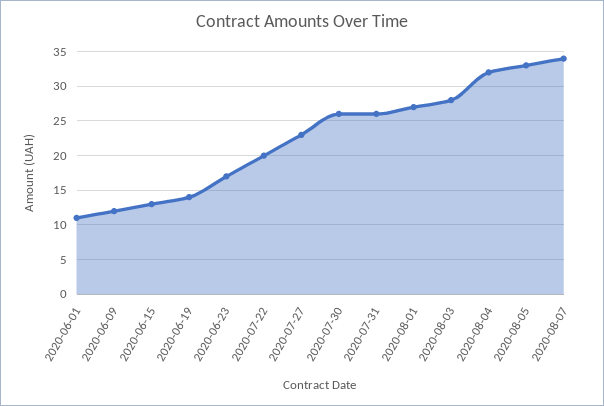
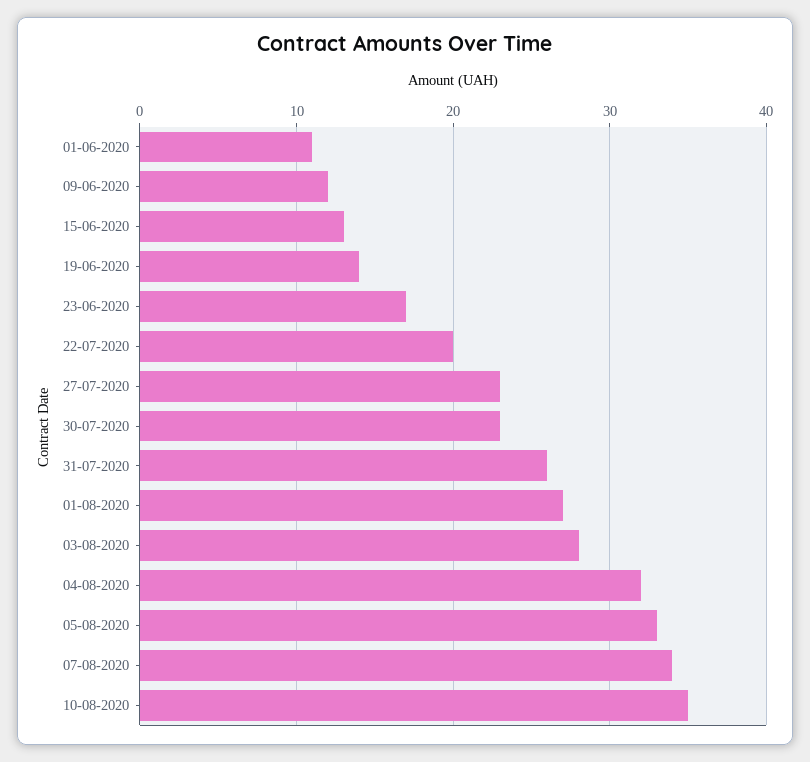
2020-07-30: 26 -> 23
10-08-2020: none -> 35

